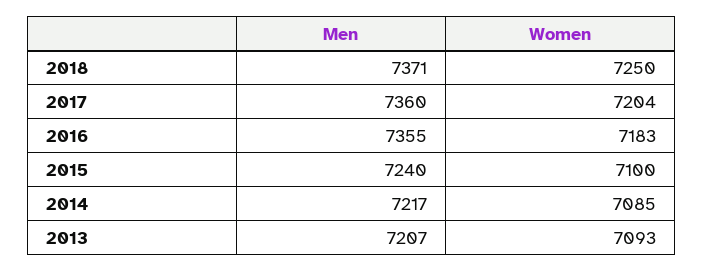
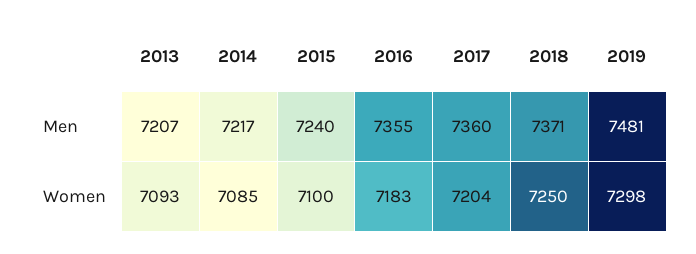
Men, 2019: none -> 7481
Women, 2019: none -> 7298

